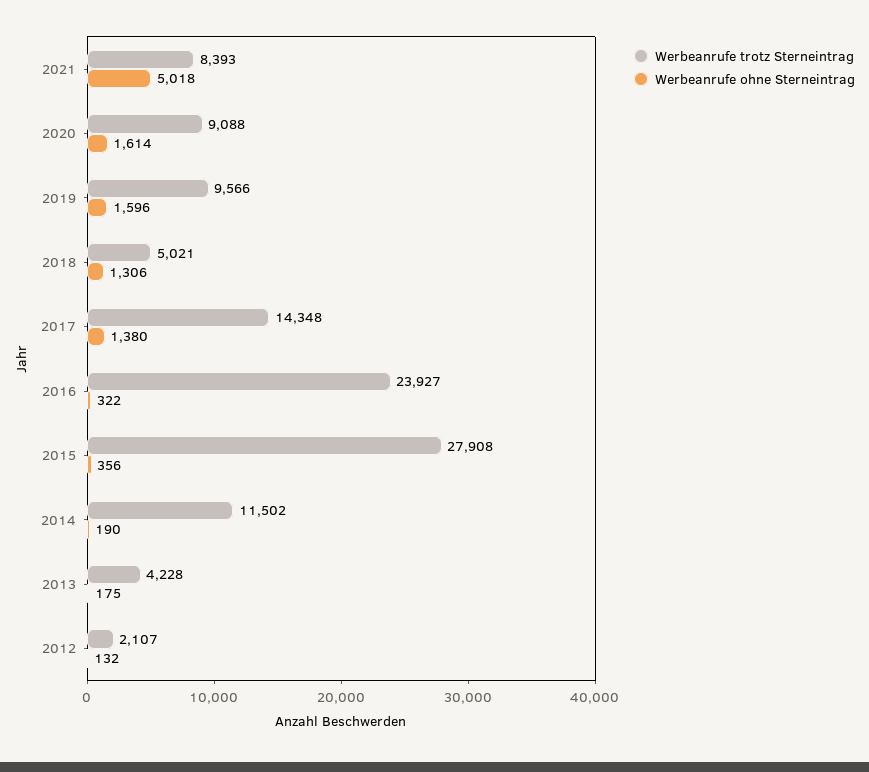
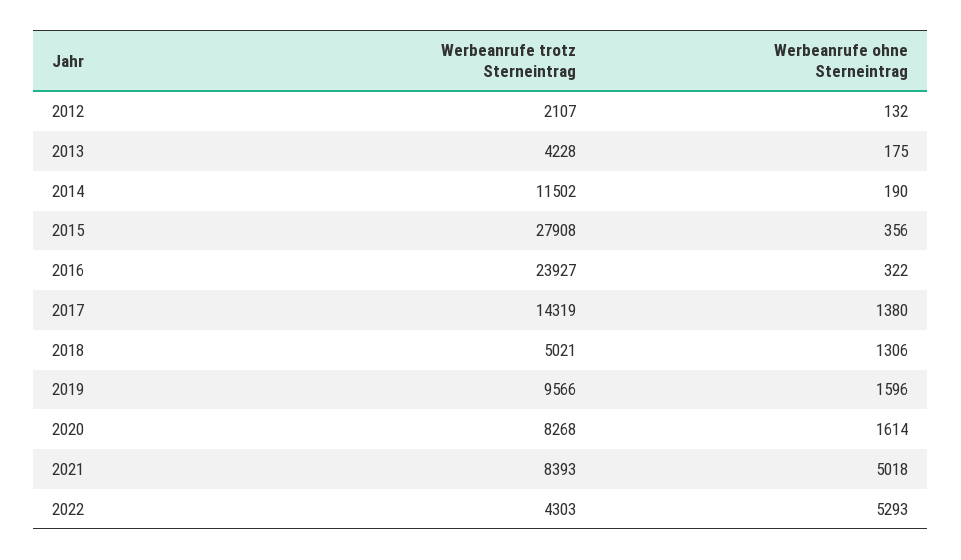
Werbeanrufe trotz Sterneintrag, 2020: 9088 -> 8268
Werbeanrufe trotz Sterneintrag, 2017: 14348 -> 14319
Werbeanrufe trotz Sterneintrag, 2022: none -> 4303
Werbeanrufe ohne Sterneintrag, 2022: none -> 5293

